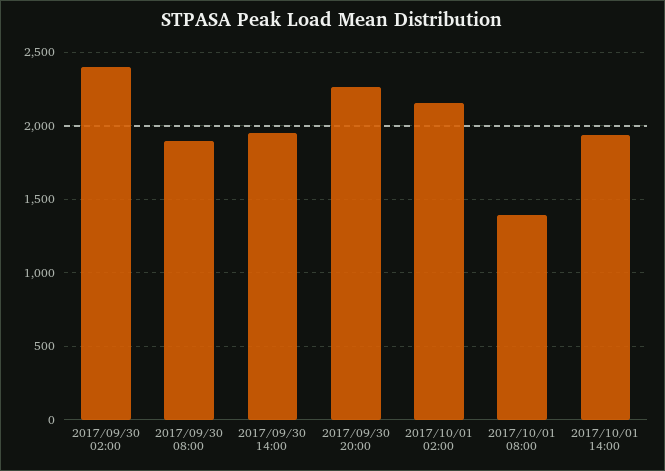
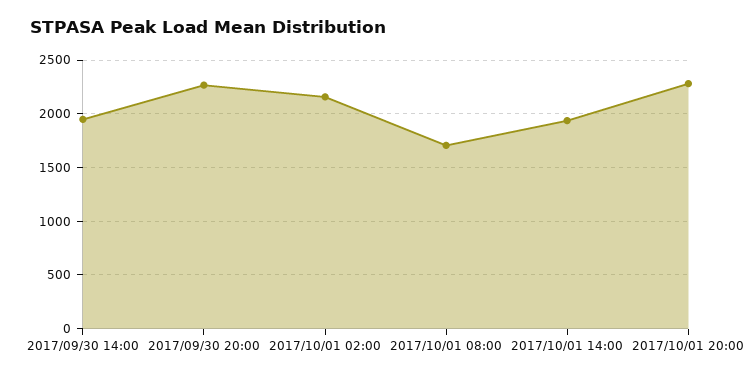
2017/09/30 02:00: 2400 -> none
2017/09/30 08:00: 1900 -> none
2017/10/01 08:00: 1400 -> 1700
2017/10/01 20:00: none -> 2300

